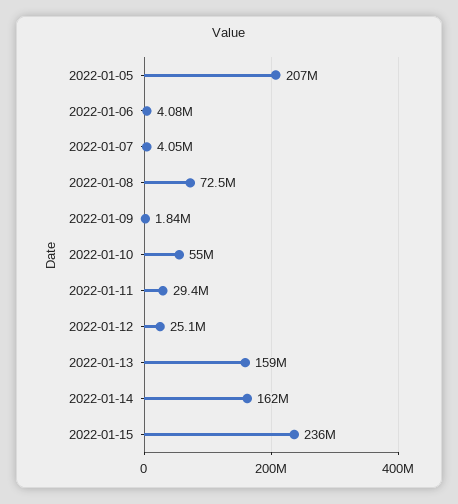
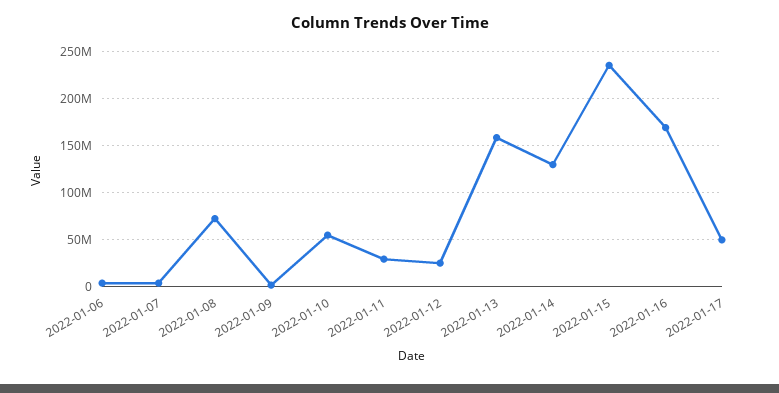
2022-01-05: 207000000 -> none
2022-01-14: 162000000 -> 130000000
2022-01-16: none -> 170000000
2022-01-17: none -> 50000000

